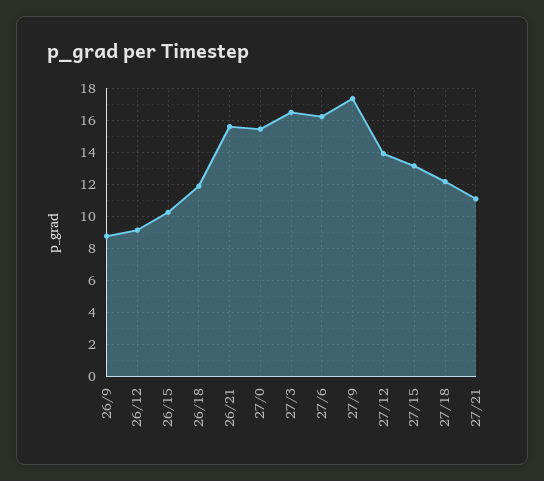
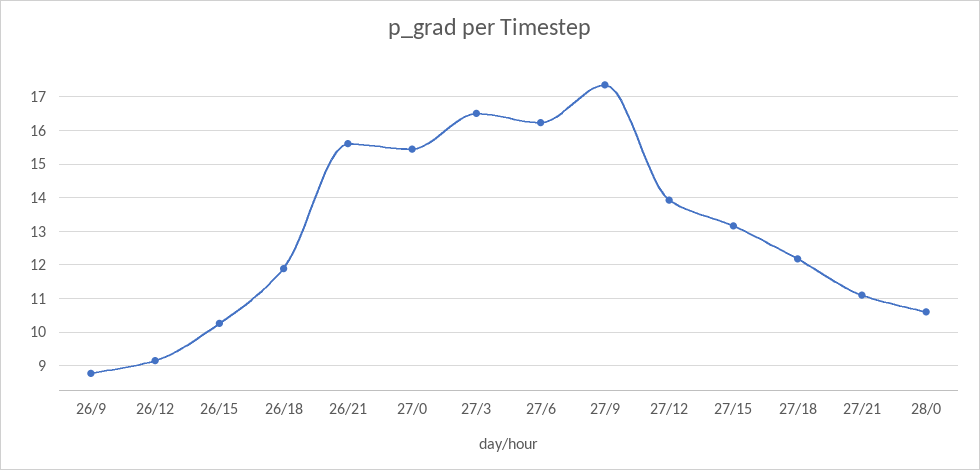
28/0: none -> 10.6

